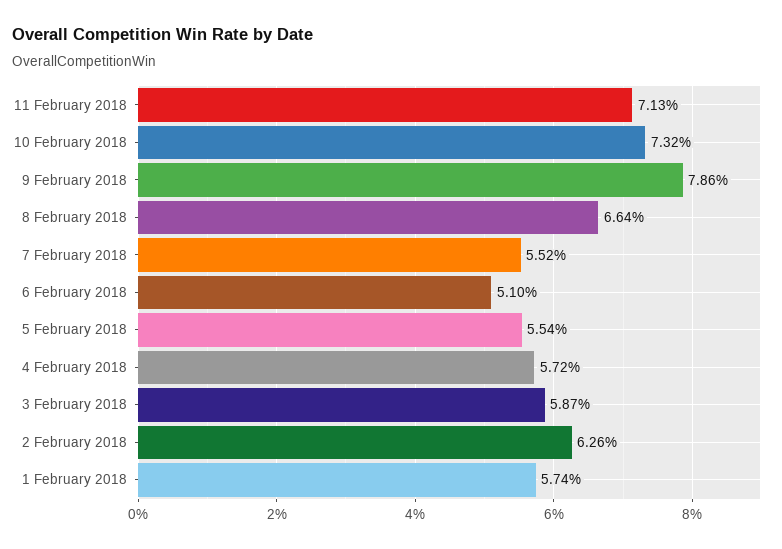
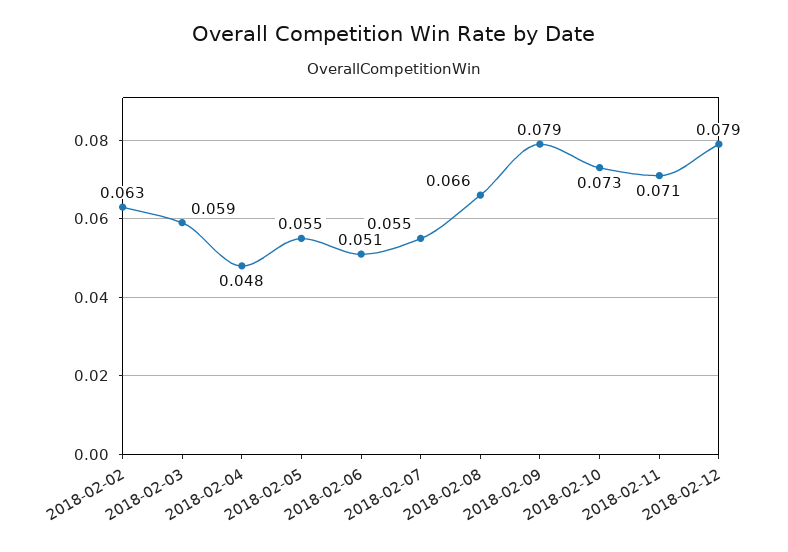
4 February 2018: 0.0572 -> 0.048
1 February 2018: 0.0574 -> none
2018-02-12: none -> 0.079

